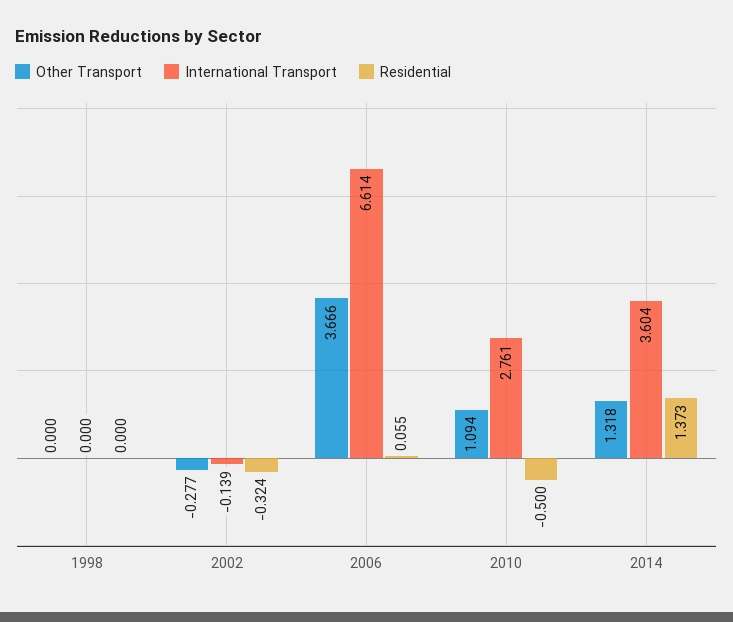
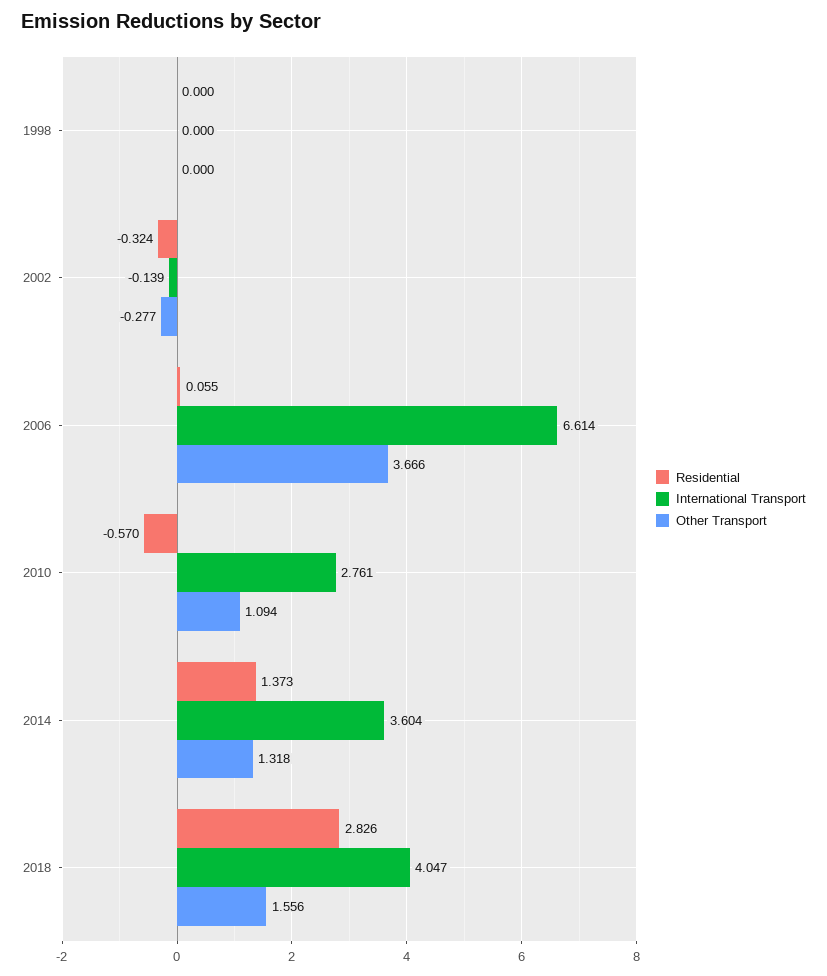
Residential, 2010: -0.5 -> -0.57
Residential, 2018: none -> 2.826
International Transport, 2018: none -> 4.047
Other Transport, 2018: none -> 1.556

